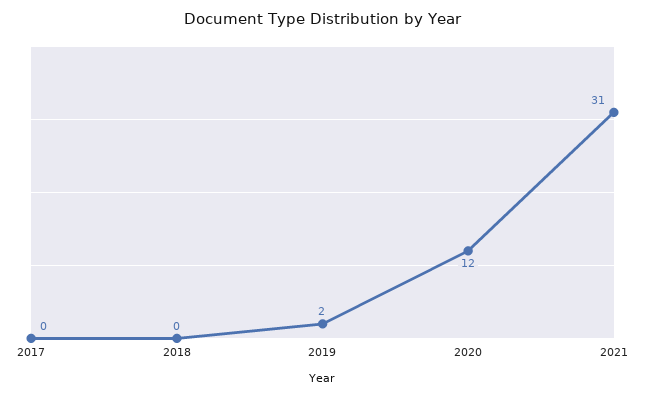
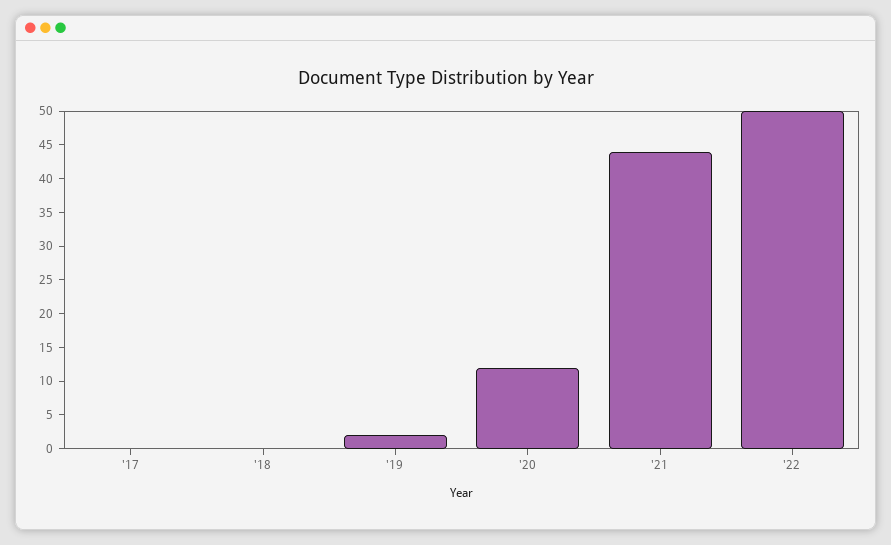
2021: 31 -> 45
'22: none -> 50

